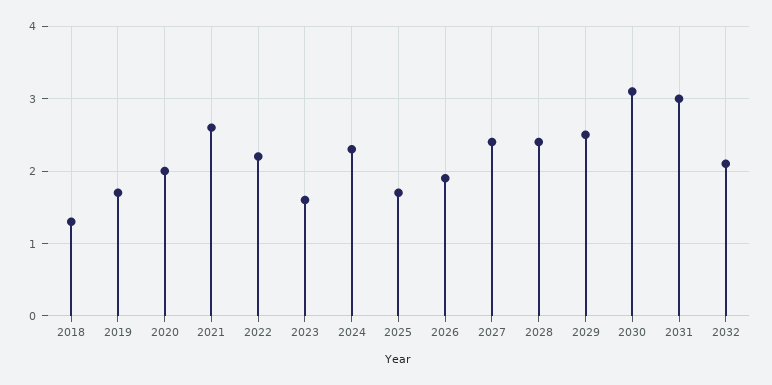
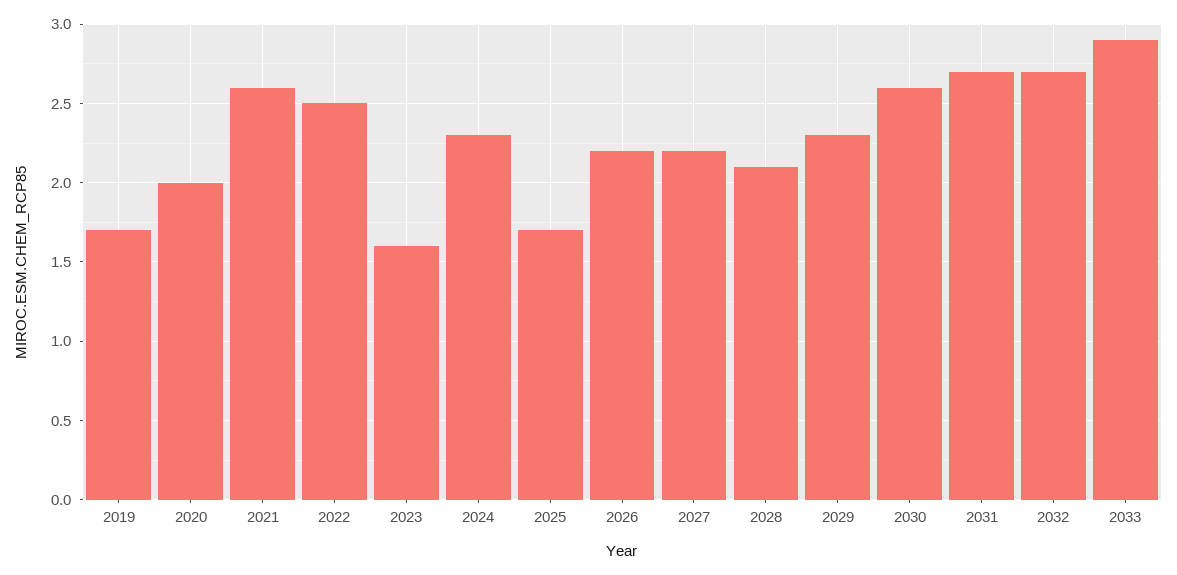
2018: 1.3 -> none
2022: 2.2 -> 2.5
2026: 1.9 -> 2.2
2027: 2.4 -> 2.2
2028: 2.4 -> 2.1
2029: 2.5 -> 2.3
2030: 3.1 -> 2.6
2031: 3 -> 2.7
2032: 2.1 -> 2.7
2033: none -> 2.9

